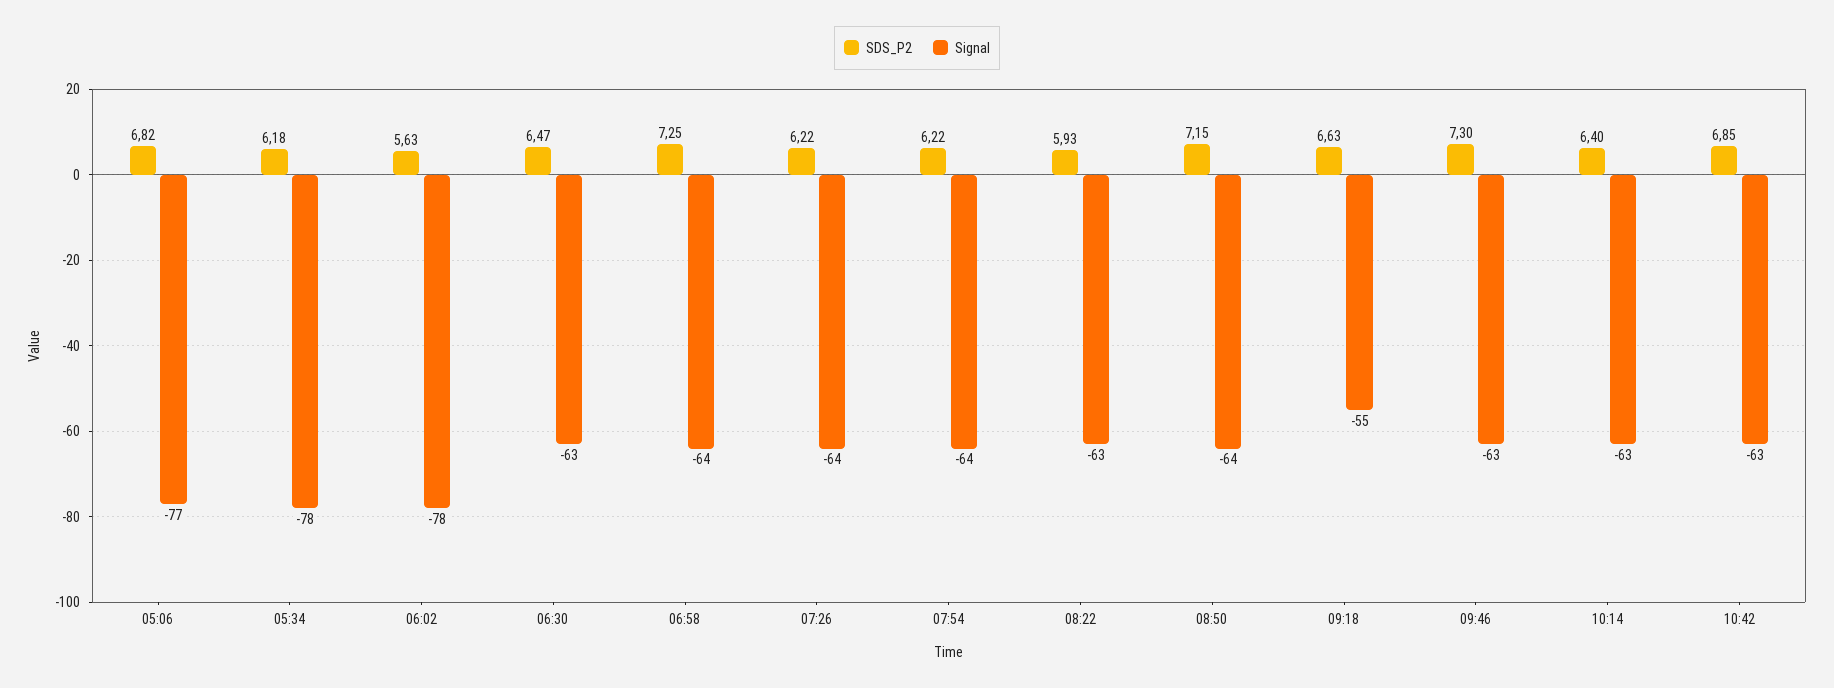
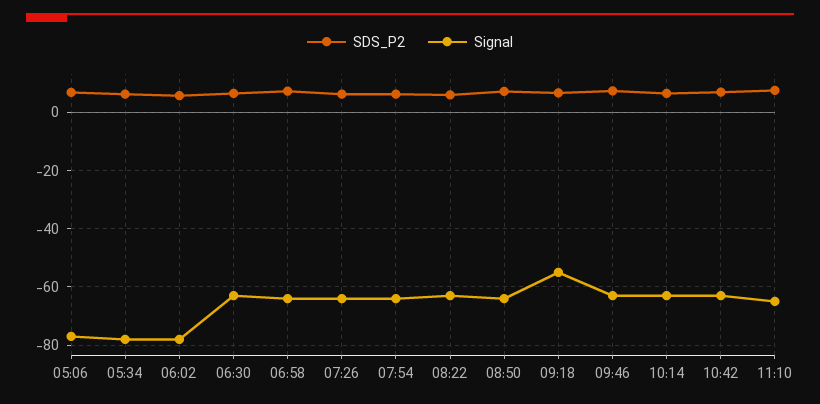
SDS_P2, 11:10: none -> 7.5
Signal, 11:10: none -> -65

